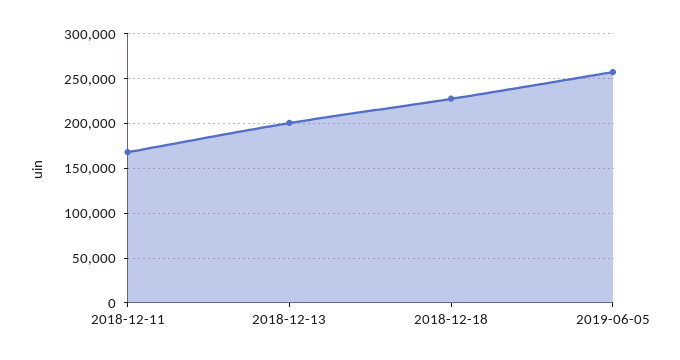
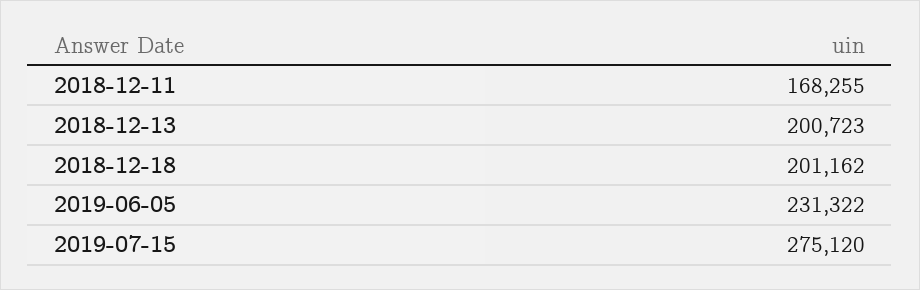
2018-12-18: 230000 -> 201162
2019-06-05: 260000 -> 231322
2019-07-15: none -> 275120

